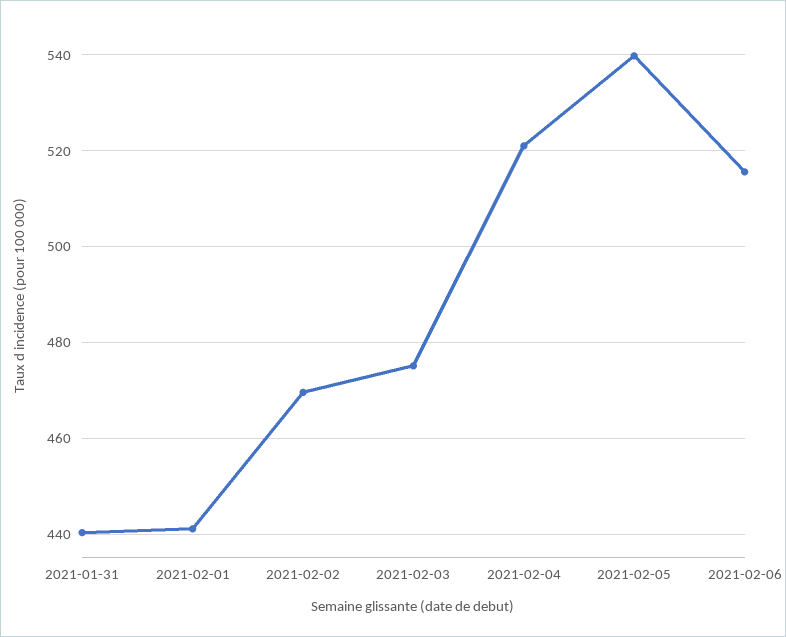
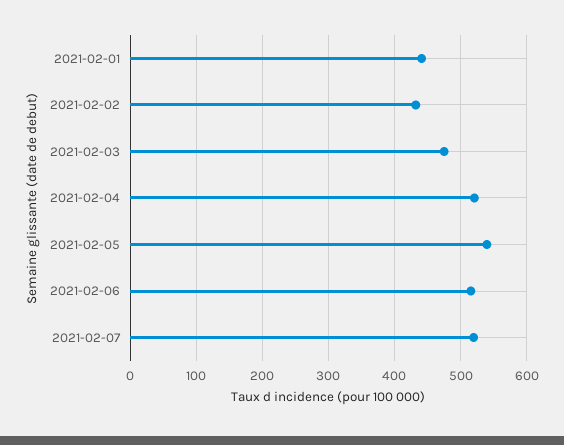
2021-01-31: 440 -> none
2021-02-02: 470 -> 430
2021-02-07: none -> 520

